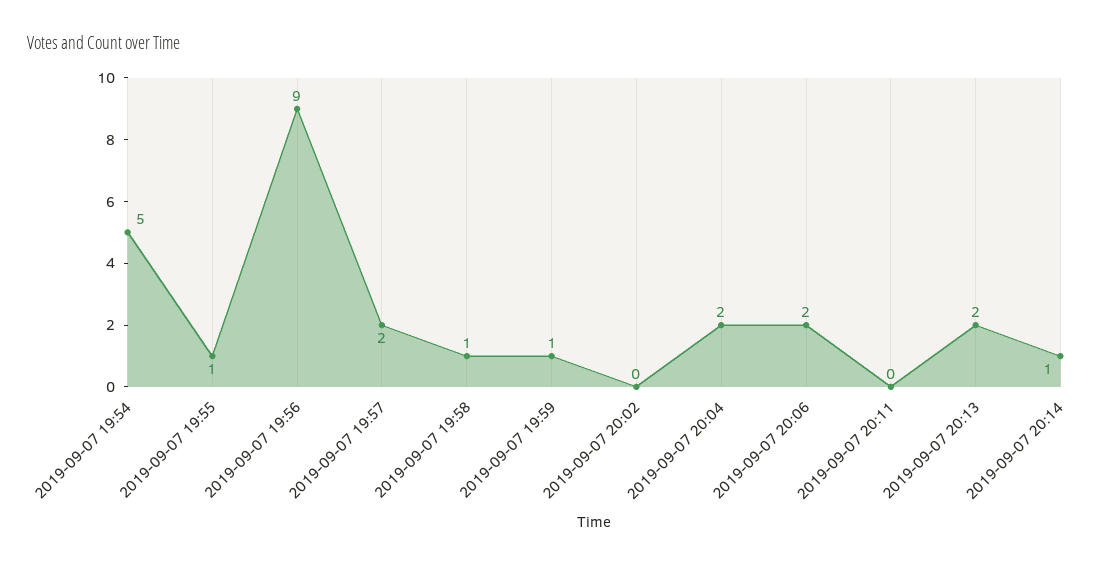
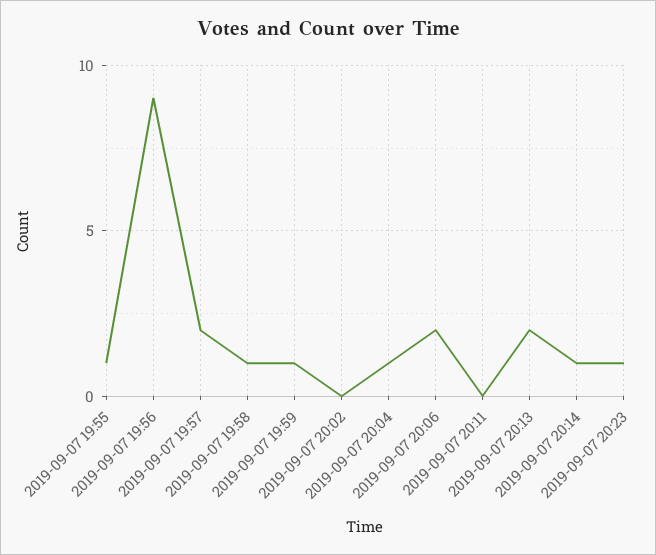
2019-09-07 19:54: 5 -> none
2019-09-07 20:04: 2 -> 1
2019-09-07 20:23: none -> 1

